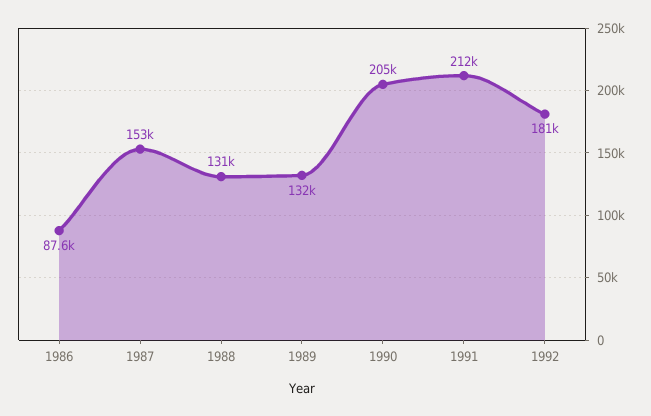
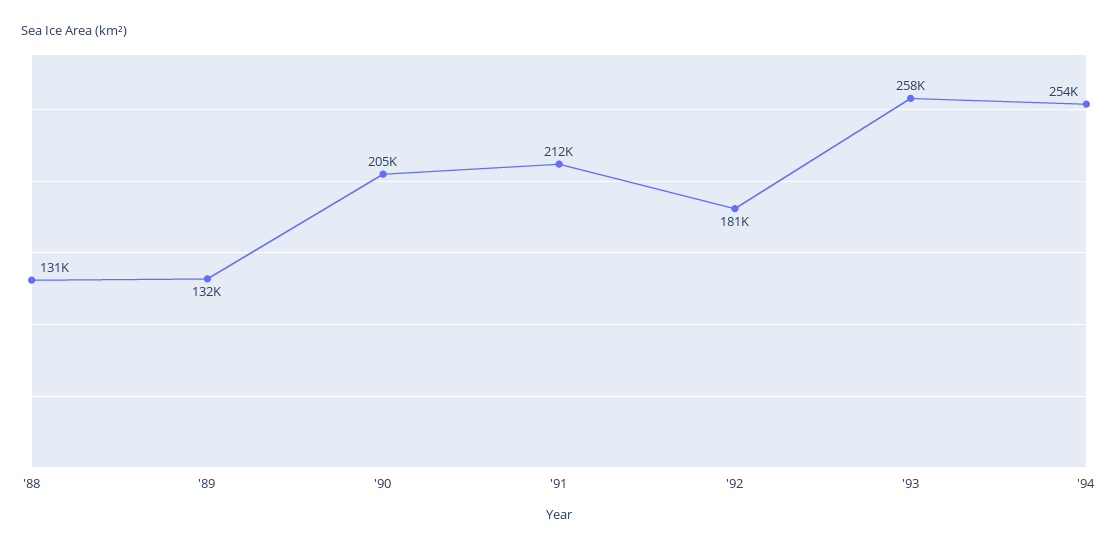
1986: 87600 -> none
1987: 153000 -> none
'93: none -> 258000
'94: none -> 254000

